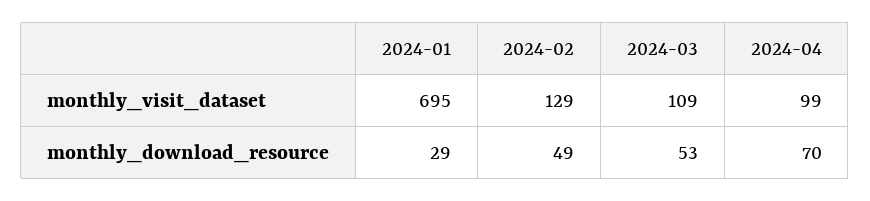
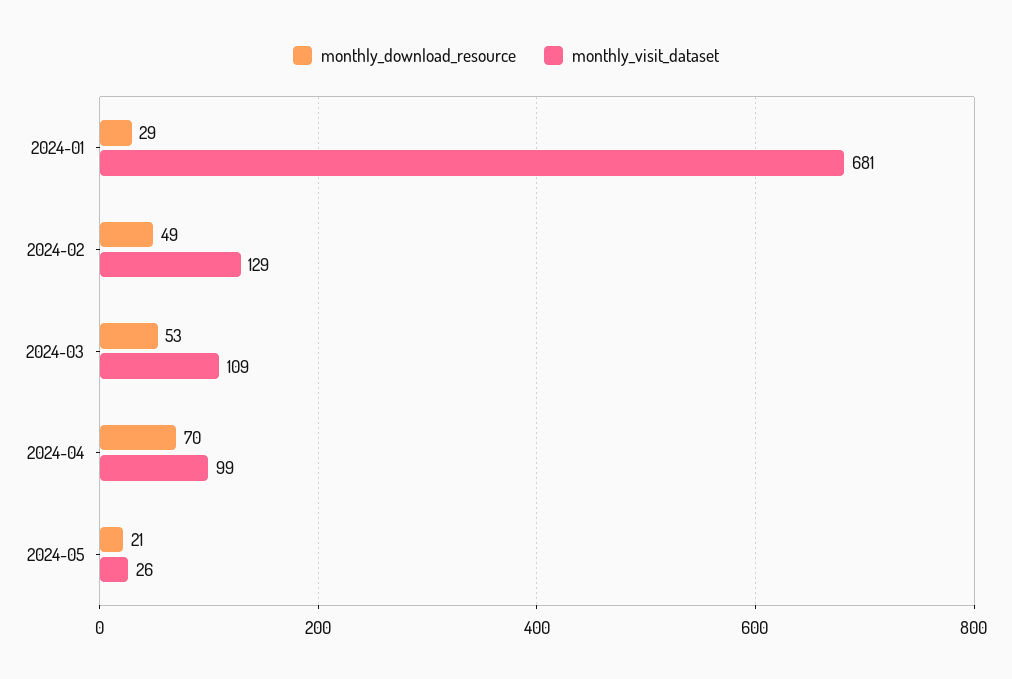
monthly_visit_dataset, 2024-01: 695 -> 681
monthly_download_resource, 2024-05: none -> 21
monthly_visit_dataset, 2024-05: none -> 26

